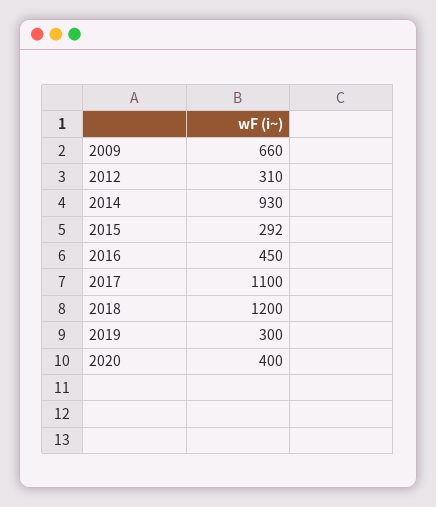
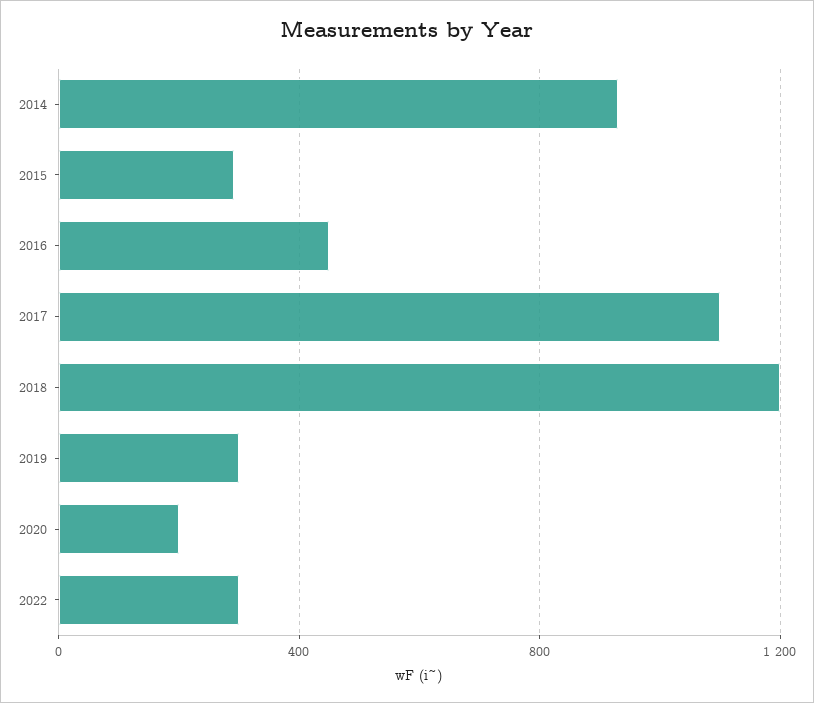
2009: 660 -> none
2012: 310 -> none
2020: 400 -> 200
2022: none -> 300

